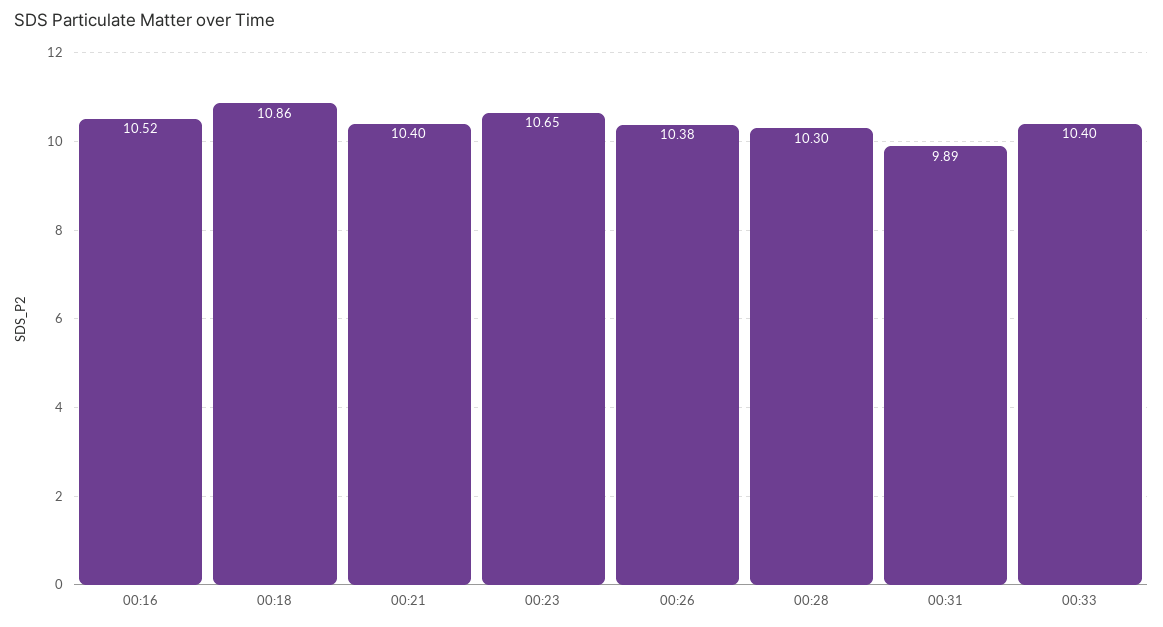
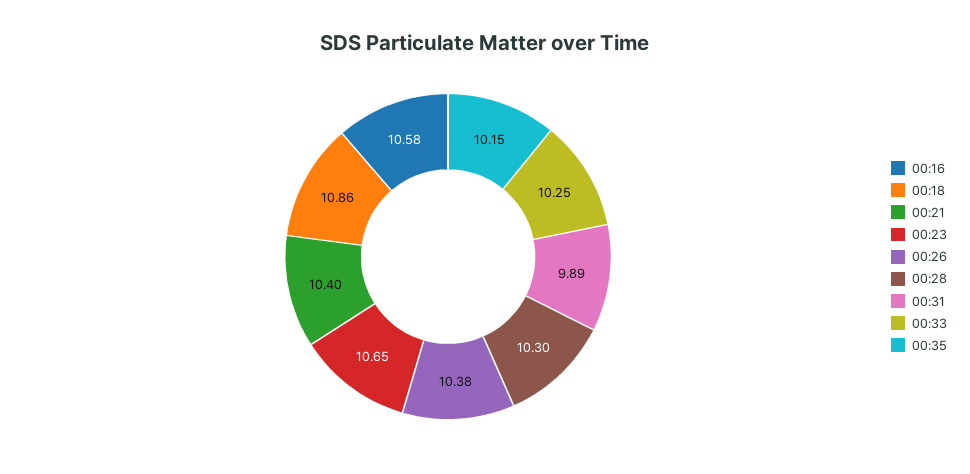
00:16: 10.52 -> 10.58
00:33: 10.4 -> 10.25
00:35: none -> 10.15

